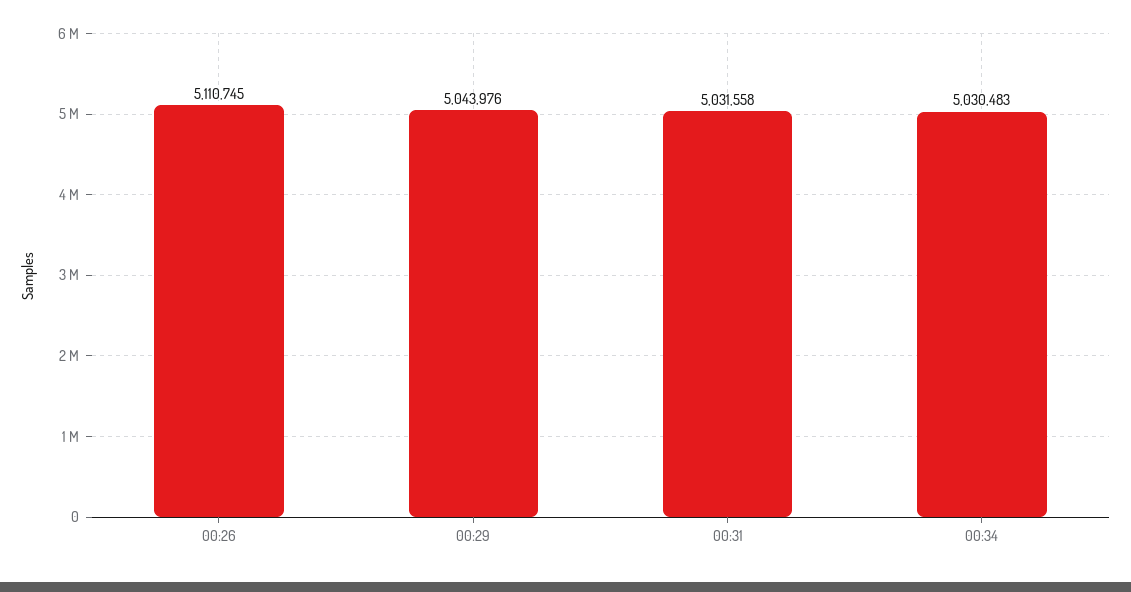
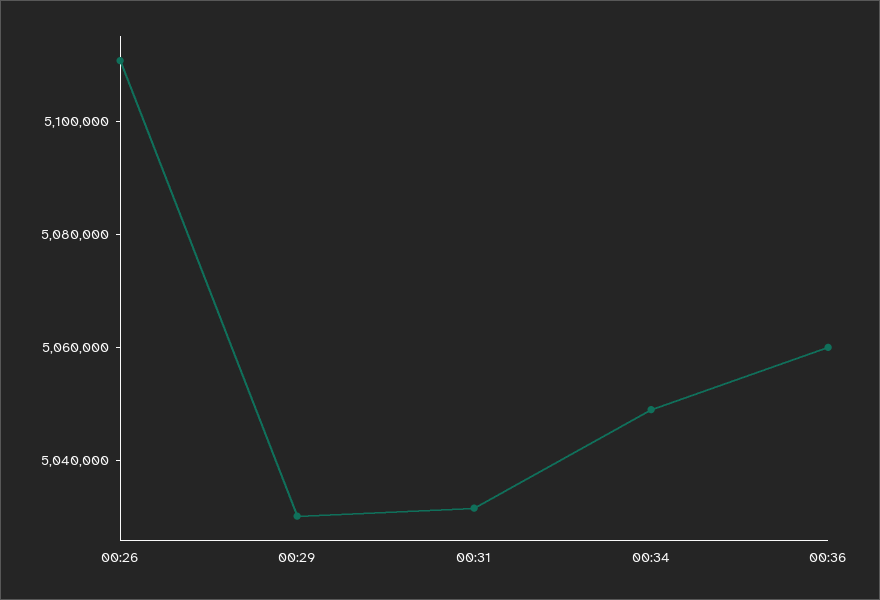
00:29: 5043976 -> 5030000
00:34: 5030483 -> 5050000
00:36: none -> 5060000

